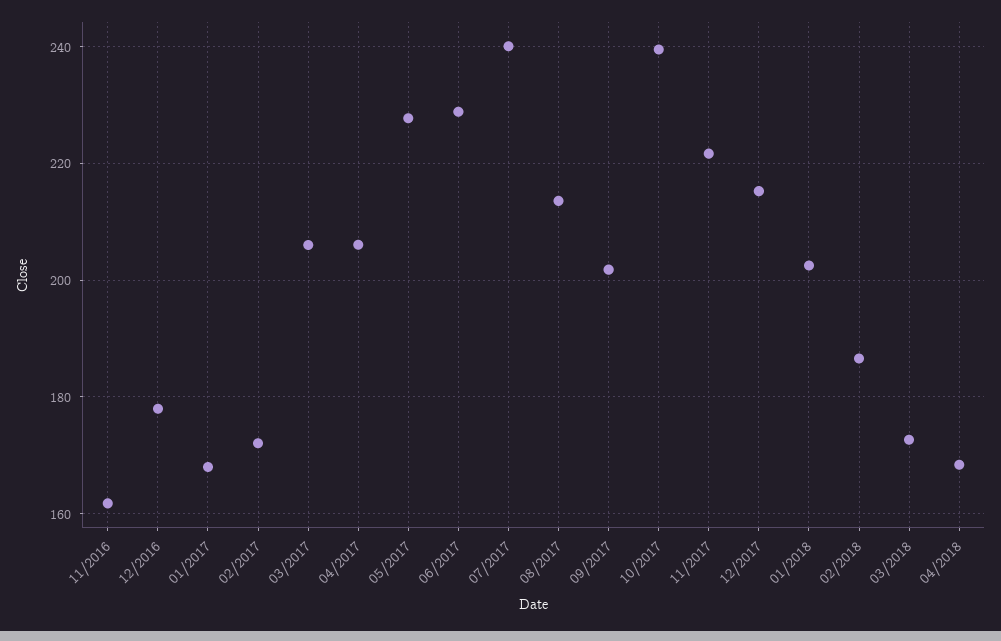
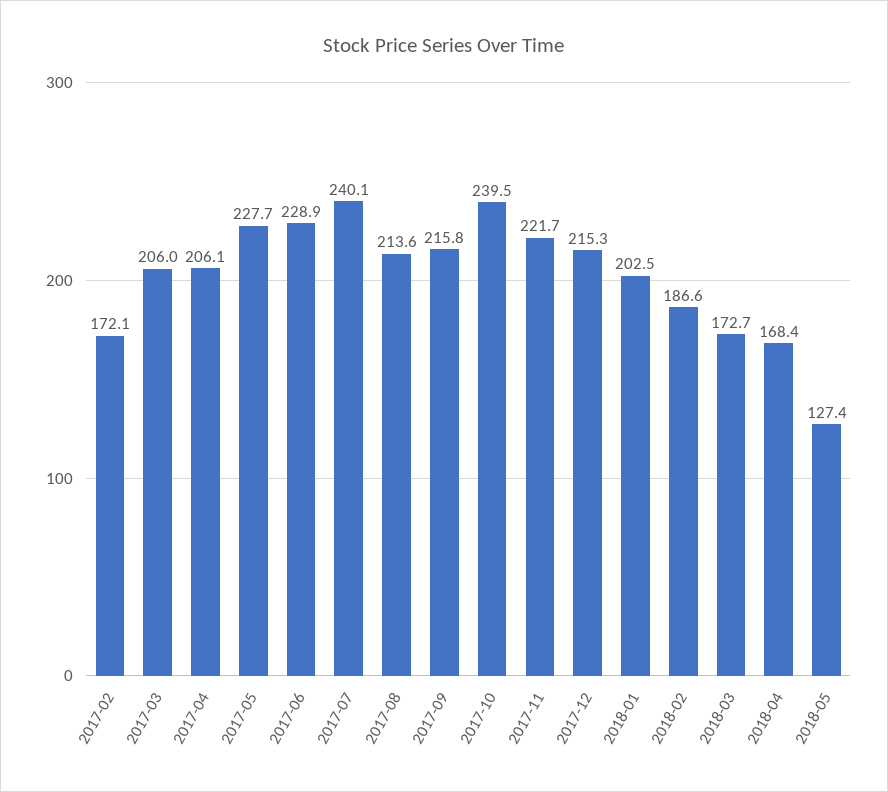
11/2016: 162 -> none
12/2016: 178 -> none
01/2017: 168 -> none
09/2017: 202 -> 215.8
2018-05: none -> 127.4

